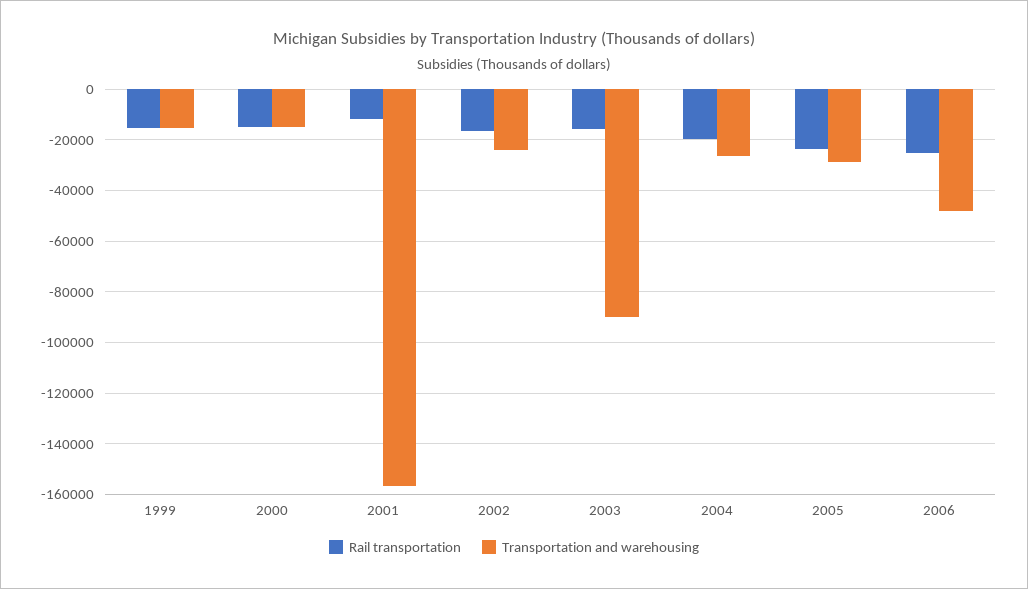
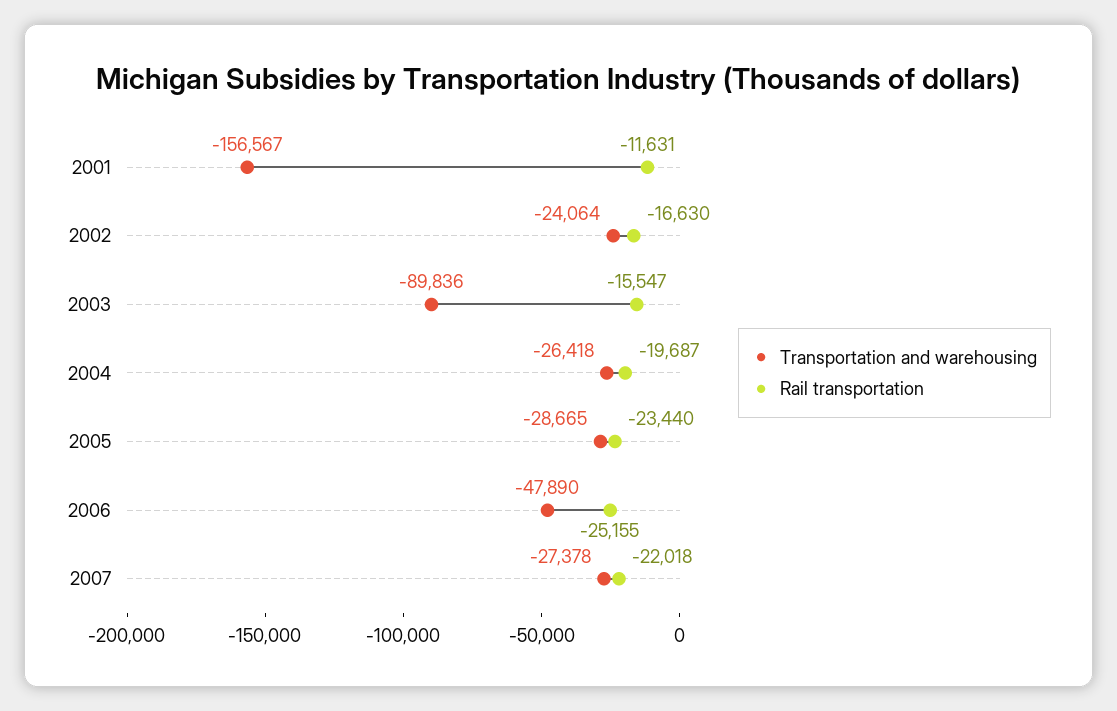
Rail transportation, 1999: -15000 -> none
Transportation and warehousing, 1999: -15000 -> none
Rail transportation, 2000: -15000 -> none
Transportation and warehousing, 2000: -15000 -> none
Transportation and warehousing, 2007: none -> -27378
Rail transportation, 2007: none -> -22018

